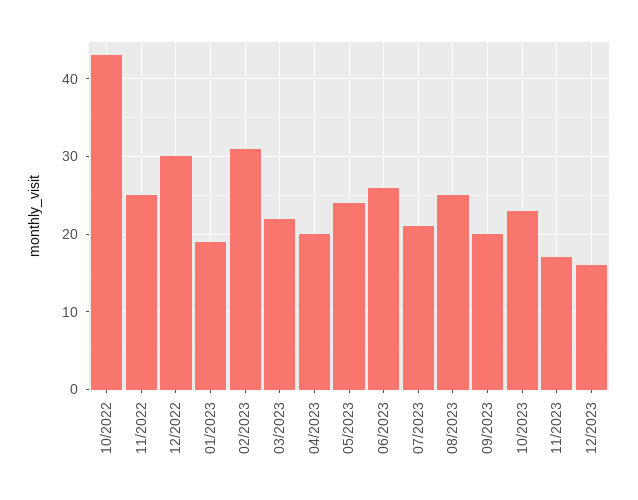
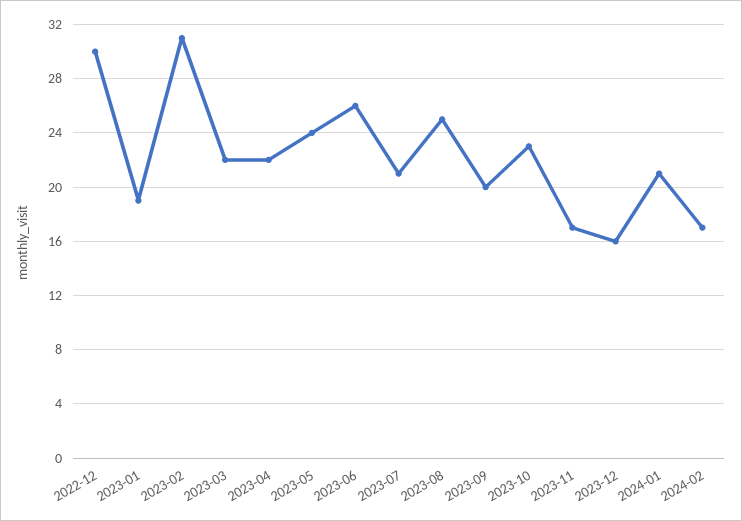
10/2022: 43 -> none
11/2022: 25 -> none
04/2023: 20 -> 22
2024-01: none -> 21
2024-02: none -> 17

